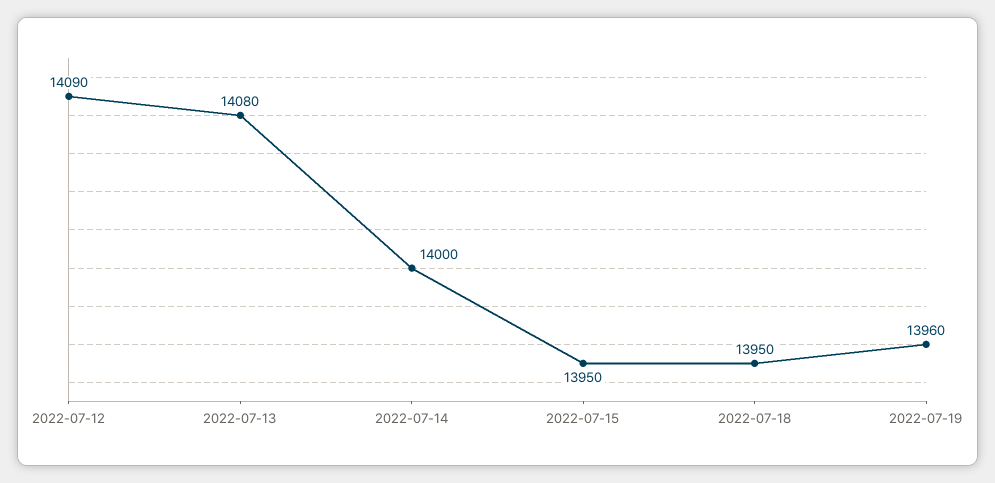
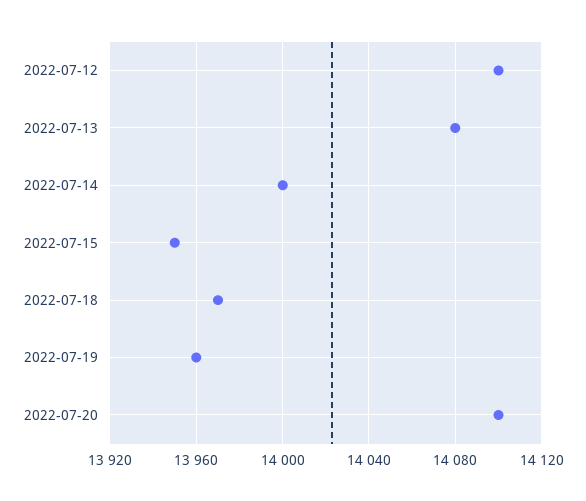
2022-07-12: 14090 -> 14100
2022-07-18: 13950 -> 13970
2022-07-20: none -> 14100

